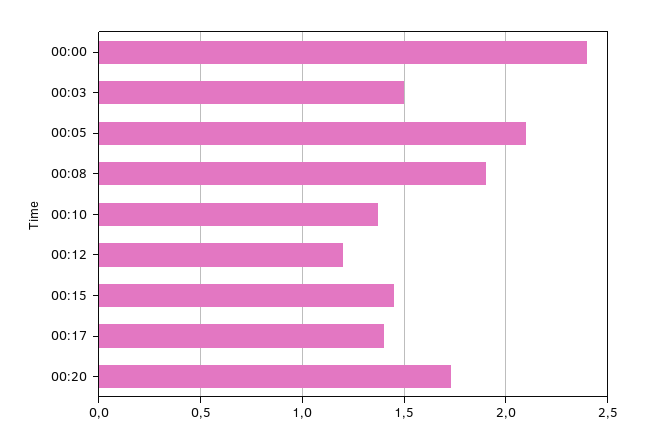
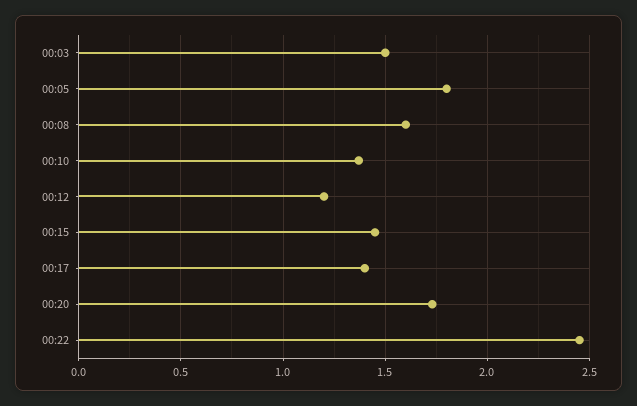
00:00: 2.4 -> none
00:05: 2.1 -> 1.8
00:08: 1.9 -> 1.6
00:22: none -> 2.45

